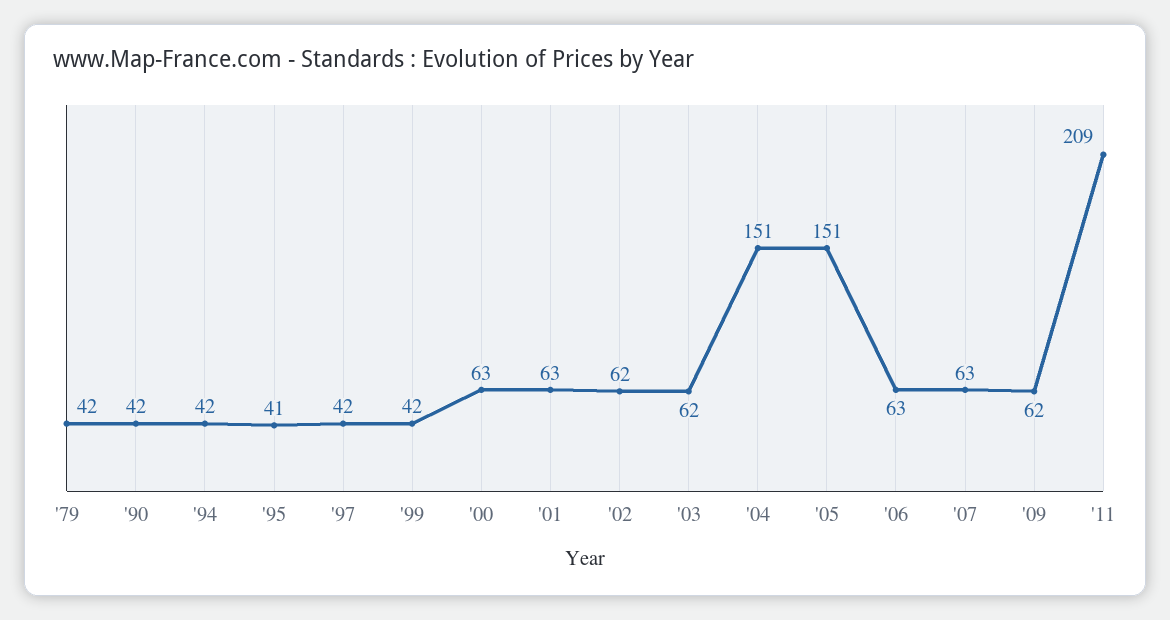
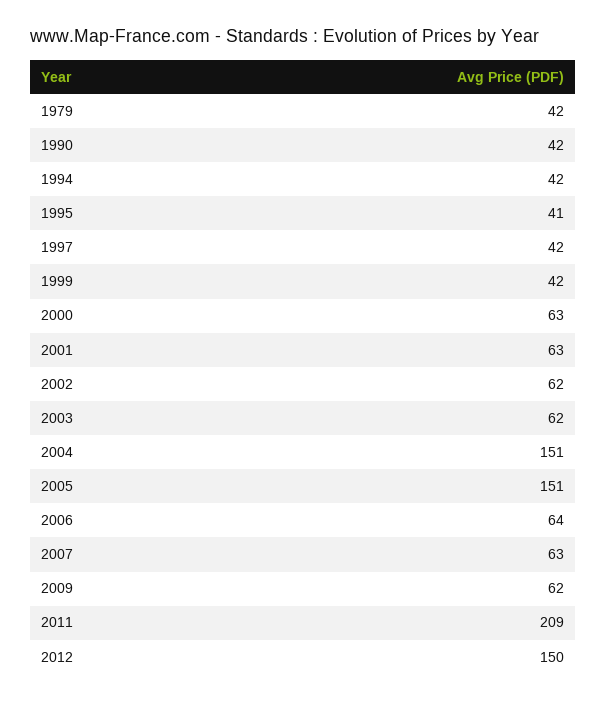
'06: 63 -> 64
2012: none -> 150

